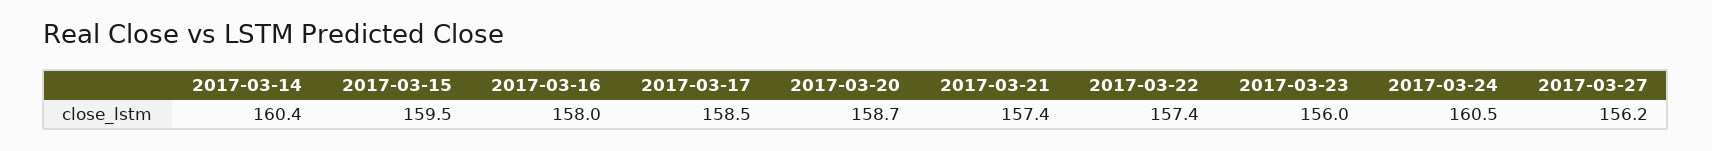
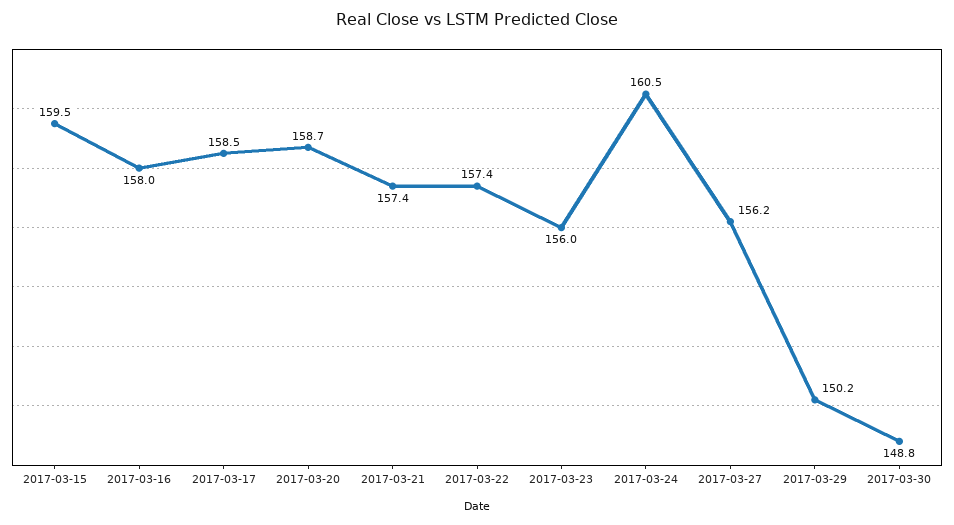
2017-03-14: 160.4 -> none
2017-03-29: none -> 150.2
2017-03-30: none -> 148.8

